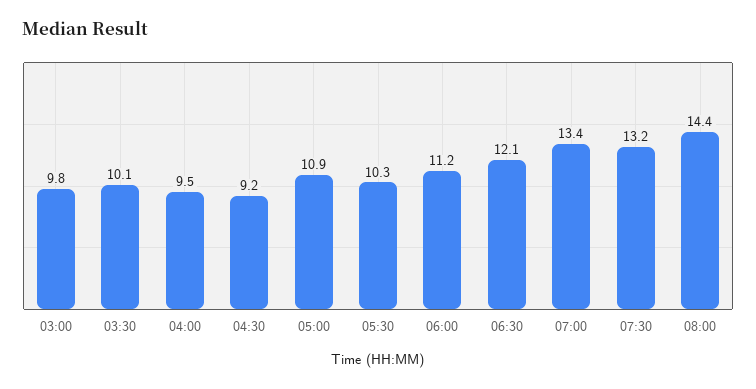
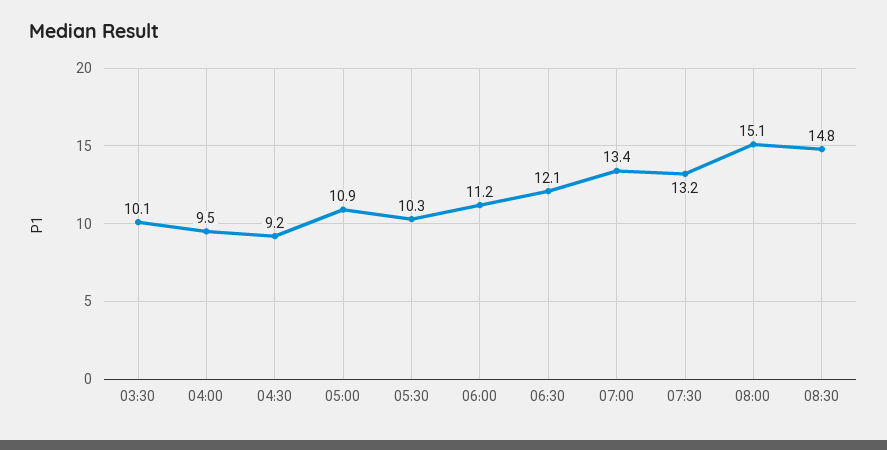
03:00: 9.8 -> none
08:00: 14.4 -> 15.1
08:30: none -> 14.8

